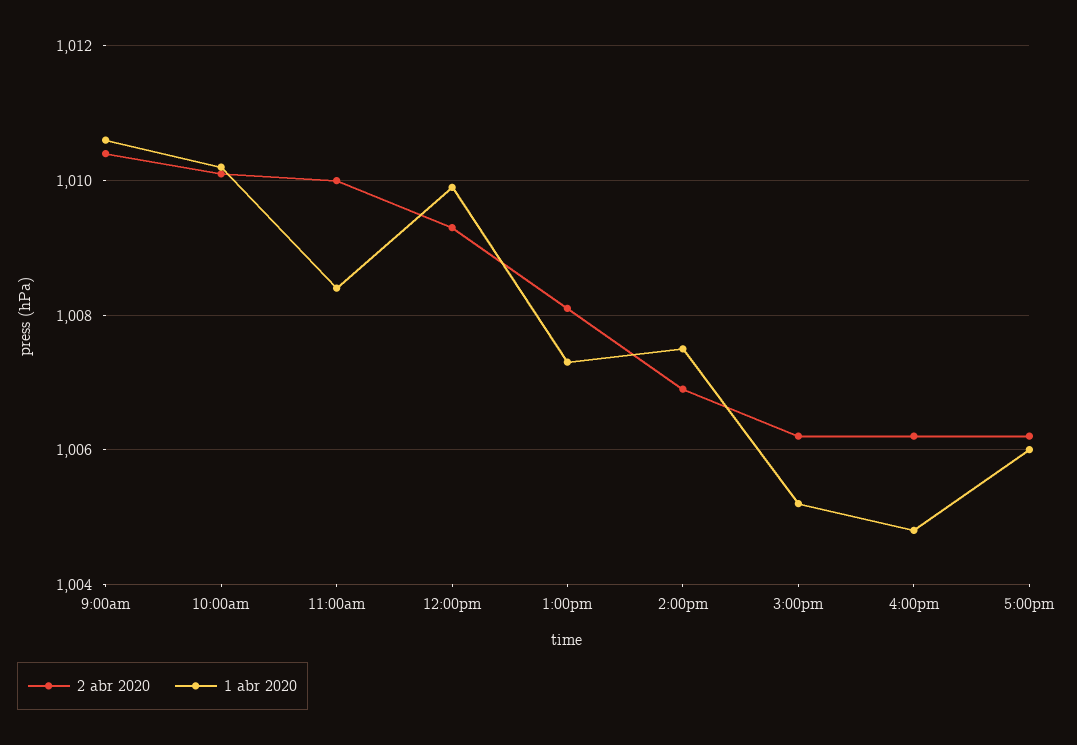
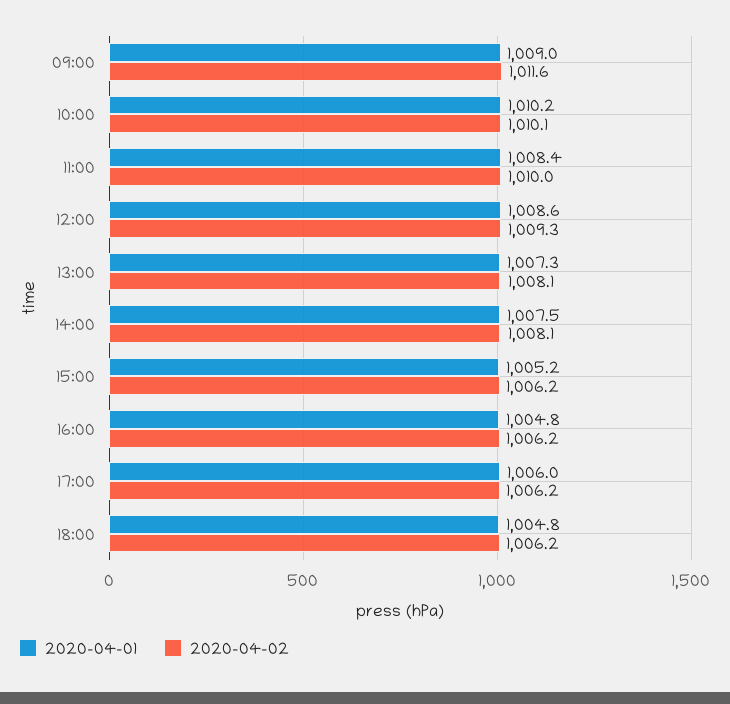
2 abr 2020, 9:00am: 1010.5 -> 1011.6
1 abr 2020, 9:00am: 1010.5 -> 1009
1 abr 2020, 12:00pm: 1010 -> 1008.6
2 abr 2020, 2:00pm: 1007 -> 1008.1
1 abr 2020, 18:00: none -> 1004.8
2 abr 2020, 18:00: none -> 1006.2

